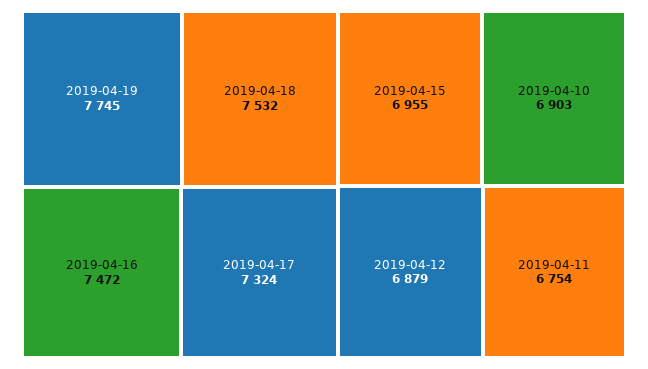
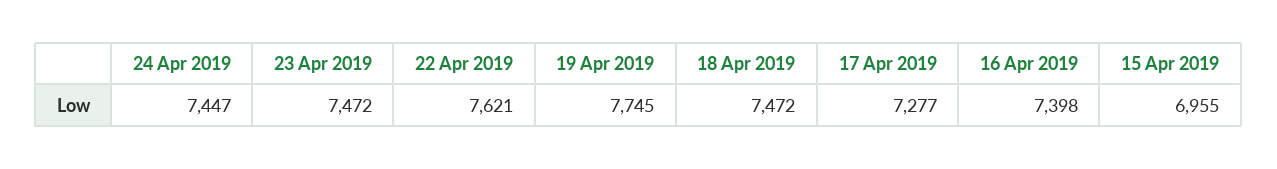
2019-04-18: 7532 -> 7472
2019-04-16: 7472 -> 7398
2019-04-17: 7324 -> 7277
2019-04-10: 6903 -> none
2019-04-12: 6879 -> none
2019-04-11: 6754 -> none
24 Apr 2019: none -> 7447
23 Apr 2019: none -> 7472
22 Apr 2019: none -> 7621

